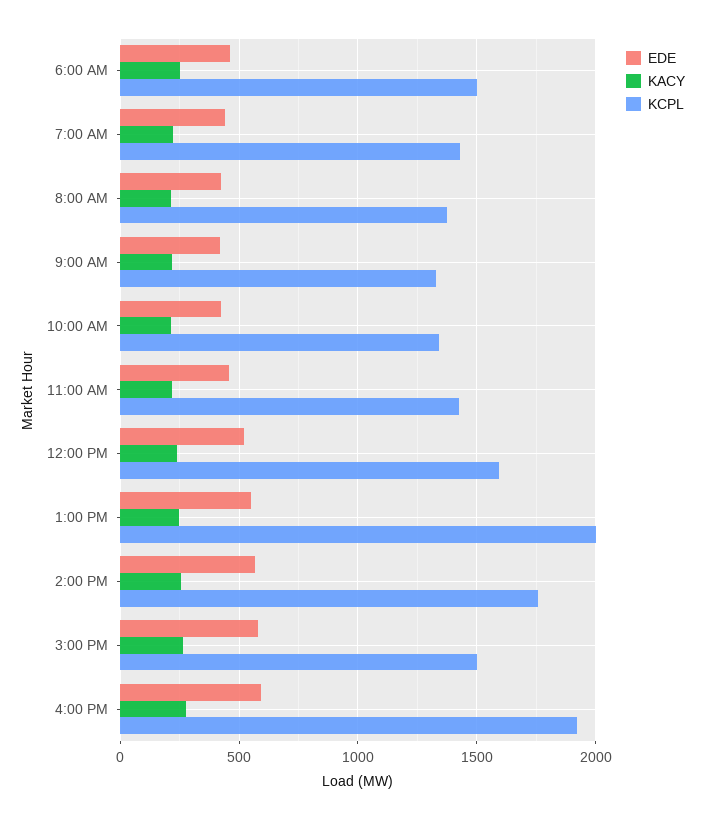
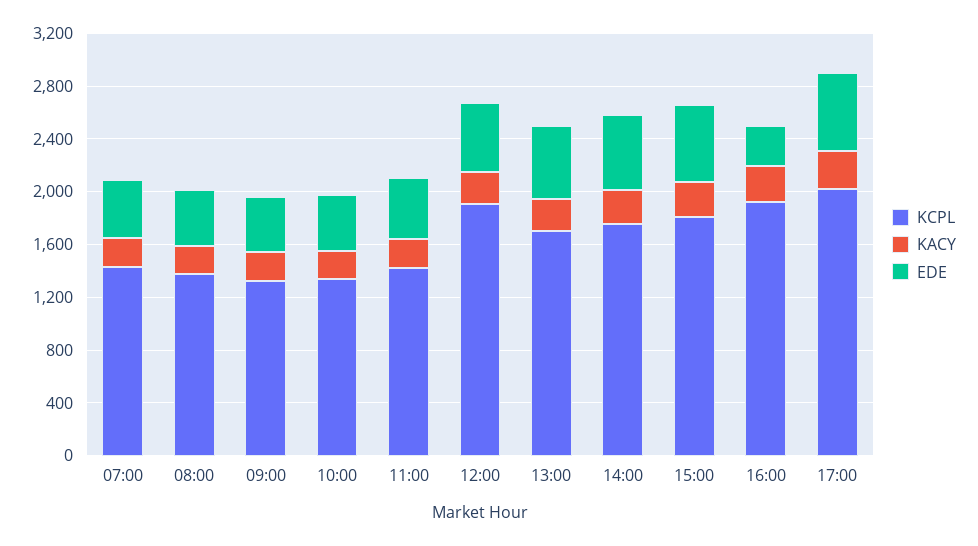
EDE, 6:00 AM: 450 -> none
KACY, 6:00 AM: 250 -> none
KCPL, 6:00 AM: 1500 -> none
KCPL, 12:00 PM: 1600 -> 1900
KCPL, 1:00 PM: 2000 -> 1700
KCPL, 3:00 PM: 1500 -> 1800
EDE, 4:00 PM: 600 -> 300
KCPL, 17:00: none -> 2000
KACY, 17:00: none -> 300
EDE, 17:00: none -> 600

